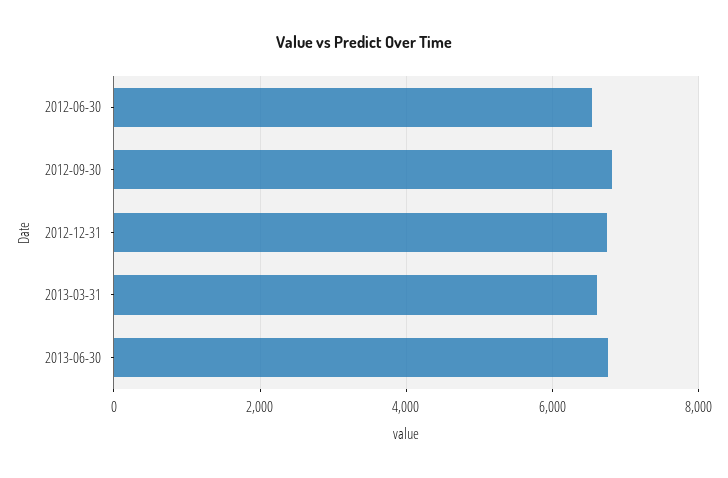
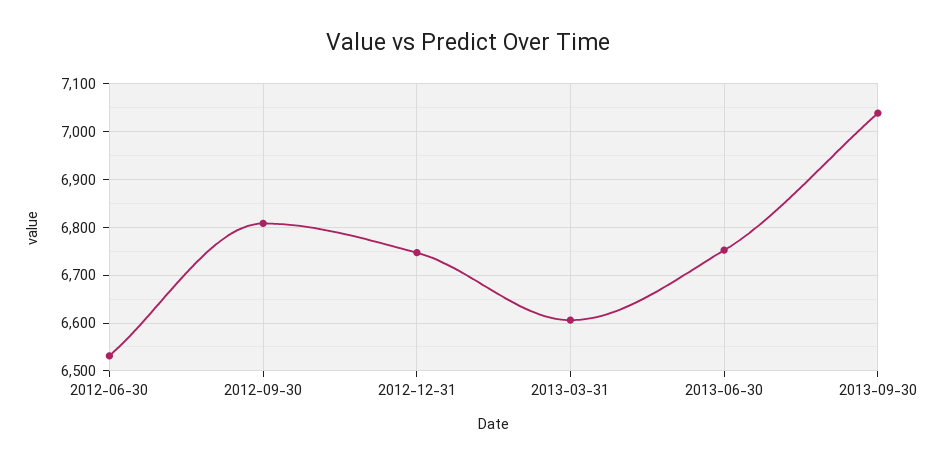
2013-09-30: none -> 7040

